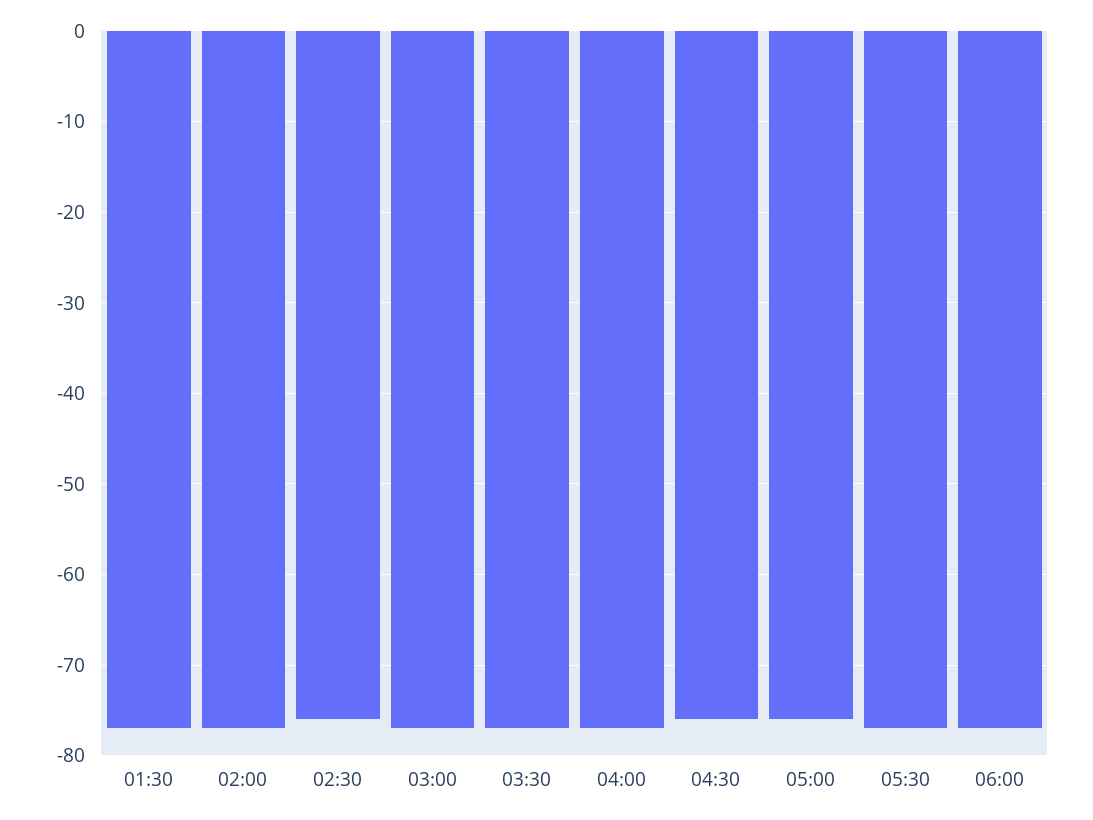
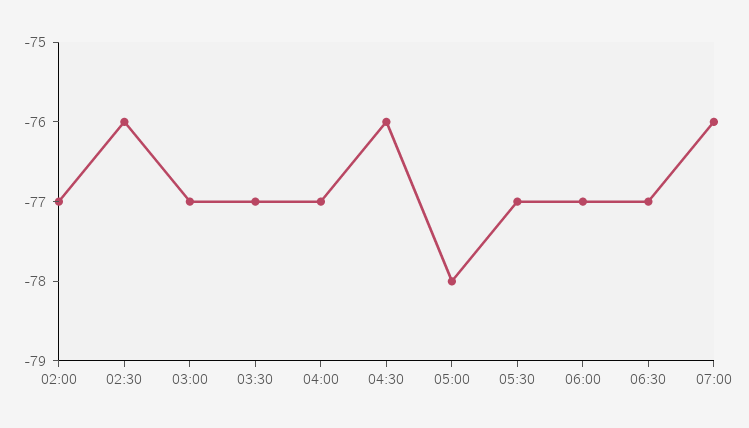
01:30: -77 -> none
05:00: -76 -> -78
06:30: none -> -77
07:00: none -> -76

